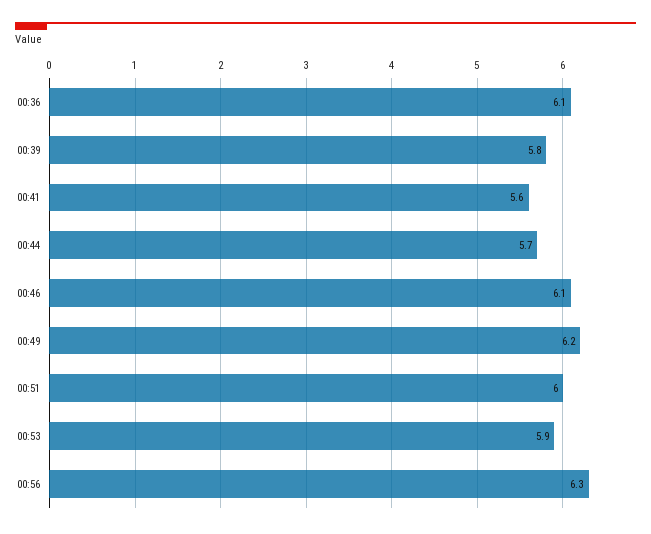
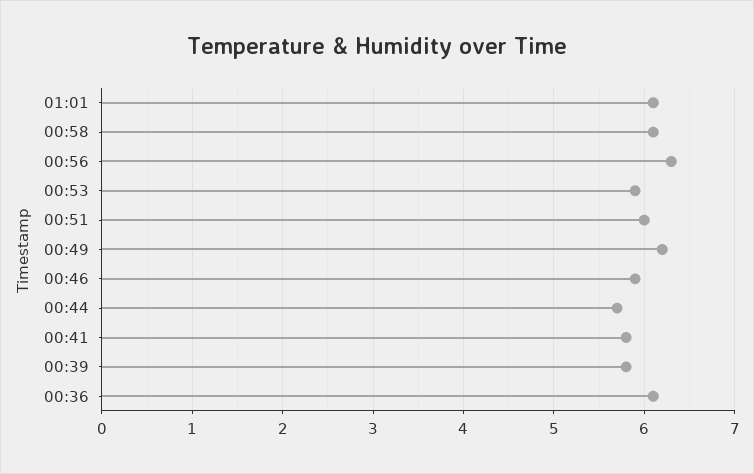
00:41: 5.6 -> 5.8
00:46: 6.1 -> 5.9
01:01: none -> 6.1
00:58: none -> 6.1

